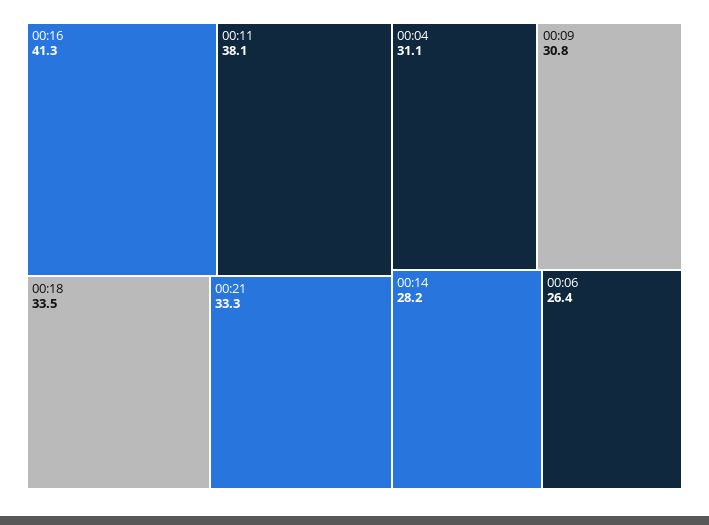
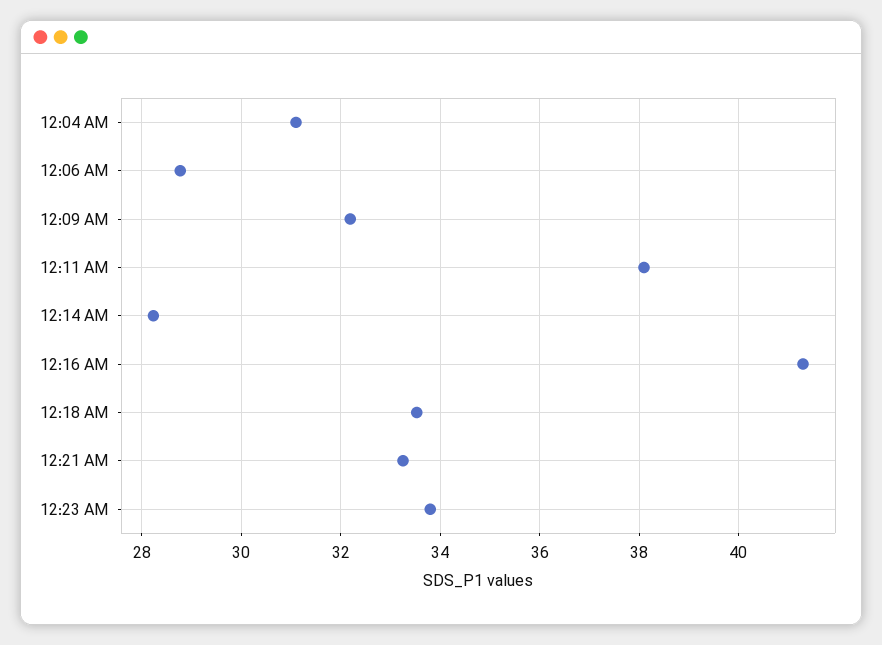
00:09: 30.8 -> 32.2
00:06: 26.4 -> 28.8
12:23 AM: none -> 33.8

